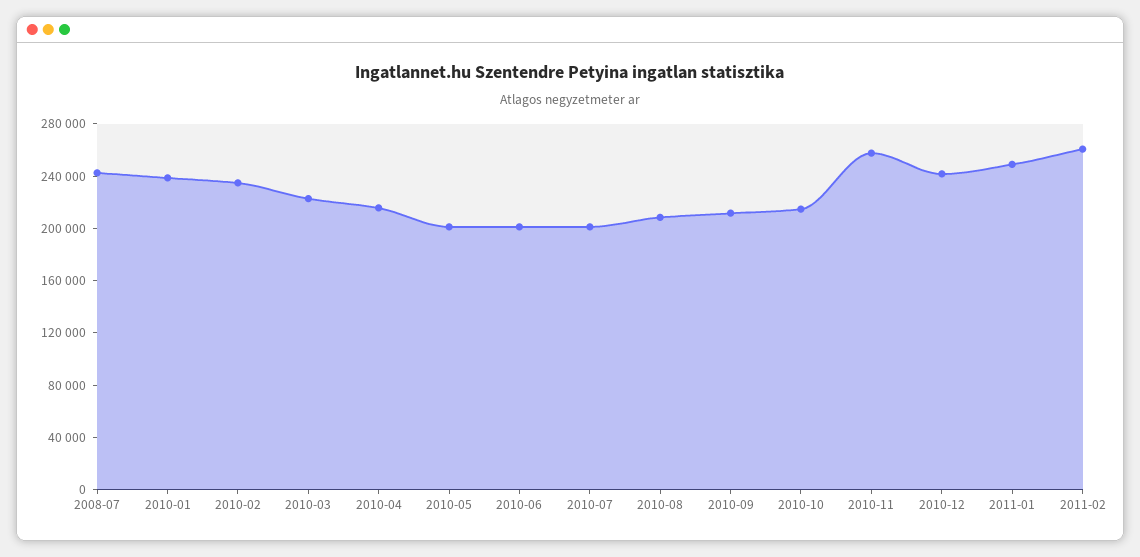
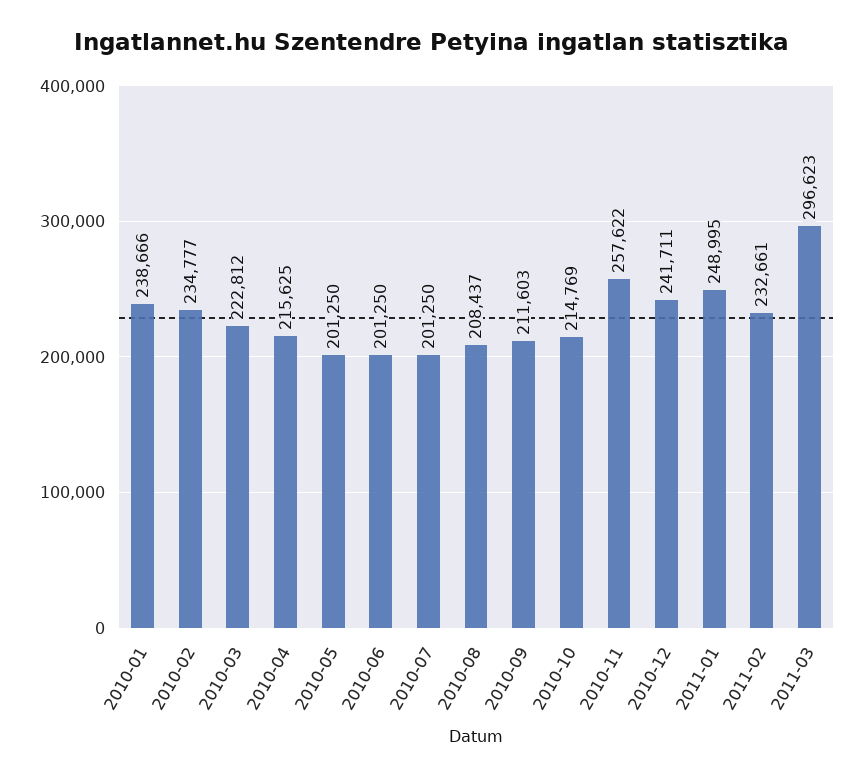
2008-07: 240000 -> none
2011-02: 260000 -> 232661
2011-03: none -> 296623

